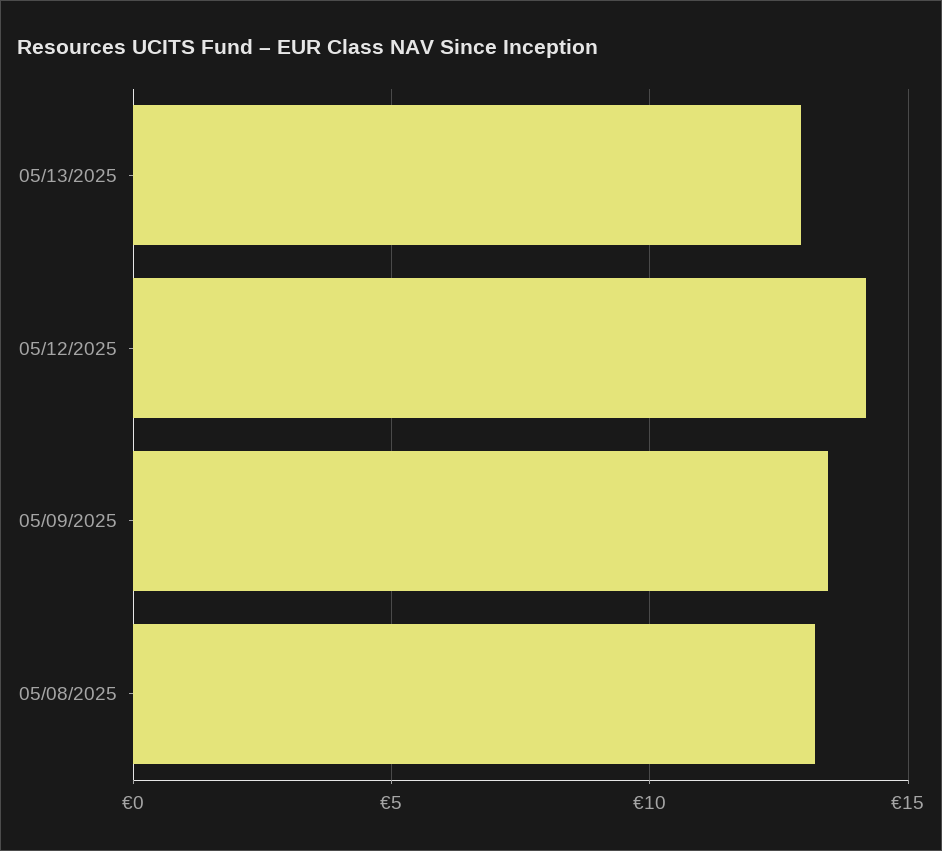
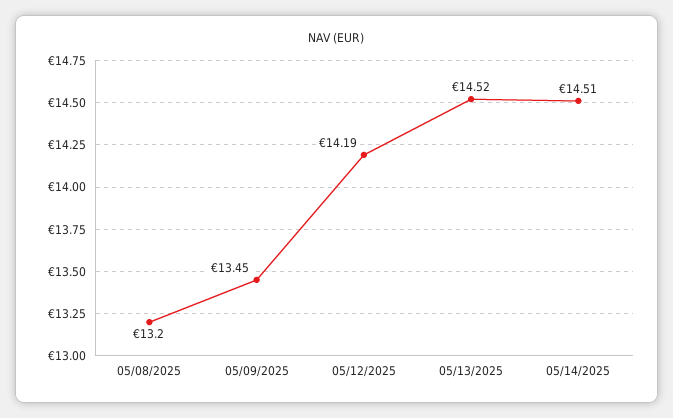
05/13/2025: 13 -> 14.52
05/14/2025: none -> 14.51

